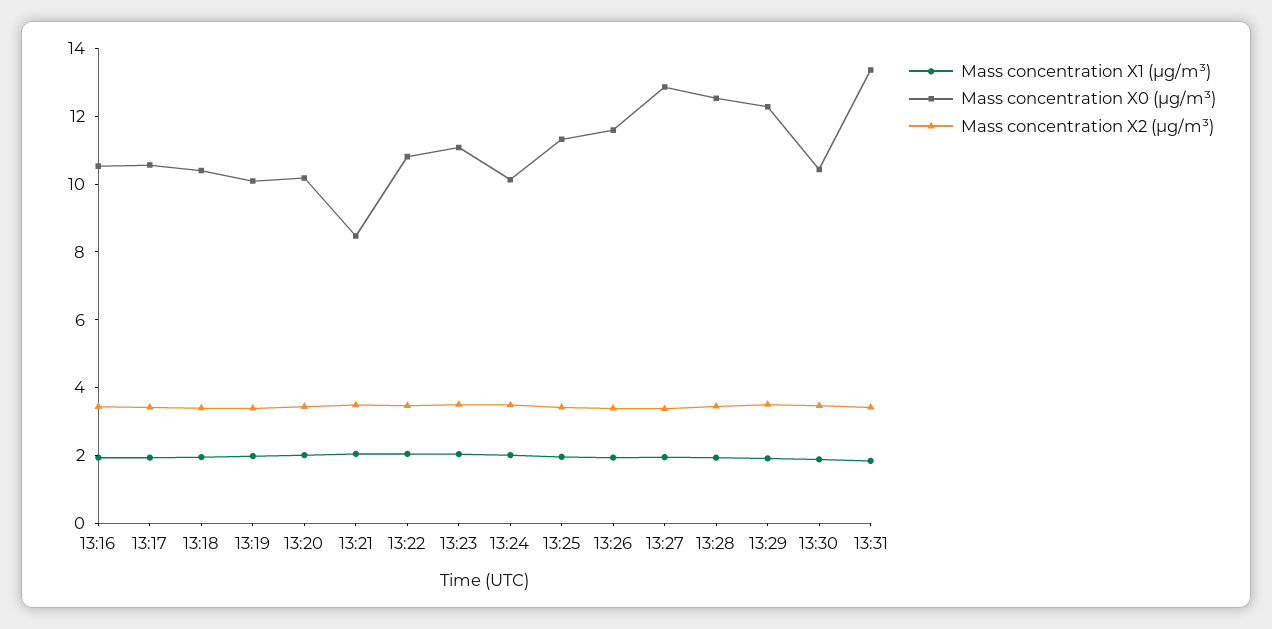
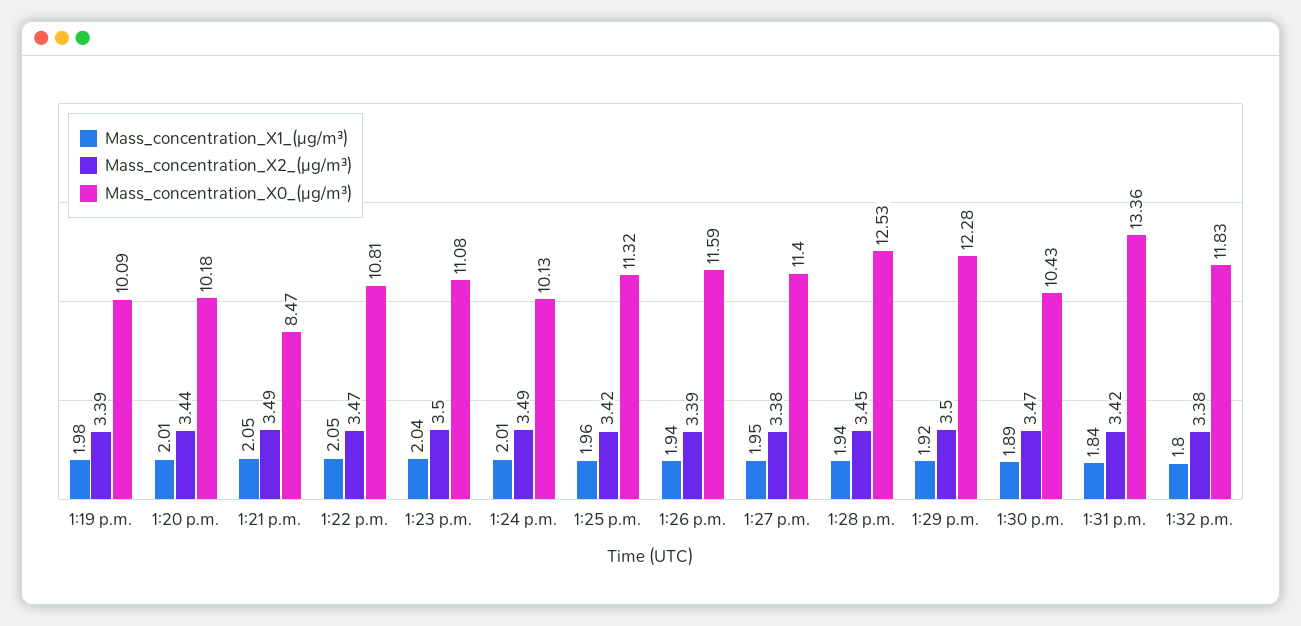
Mass concentration X1 (μg/m³), 13:16: 2 -> none
Mass concentration X0 (μg/m³), 13:16: 10.5 -> none
Mass concentration X2 (μg/m³), 13:16: 3.5 -> none
Mass concentration X1 (μg/m³), 13:17: 2 -> none
Mass concentration X0 (μg/m³), 13:17: 10.5 -> none
Mass concentration X2 (μg/m³), 13:17: 3.5 -> none
Mass concentration X1 (μg/m³), 13:18: 2 -> none
Mass concentration X0 (μg/m³), 13:18: 10.5 -> none
Mass concentration X2 (μg/m³), 13:18: 3.5 -> none
Mass concentration X0 (μg/m³), 13:27: 13 -> 11.4
Mass concentration X1 (μg/m³), 1:32 p.m.: none -> 1.8
Mass concentration X2 (μg/m³), 1:32 p.m.: none -> 3.38
Mass concentration X0 (μg/m³), 1:32 p.m.: none -> 11.83

